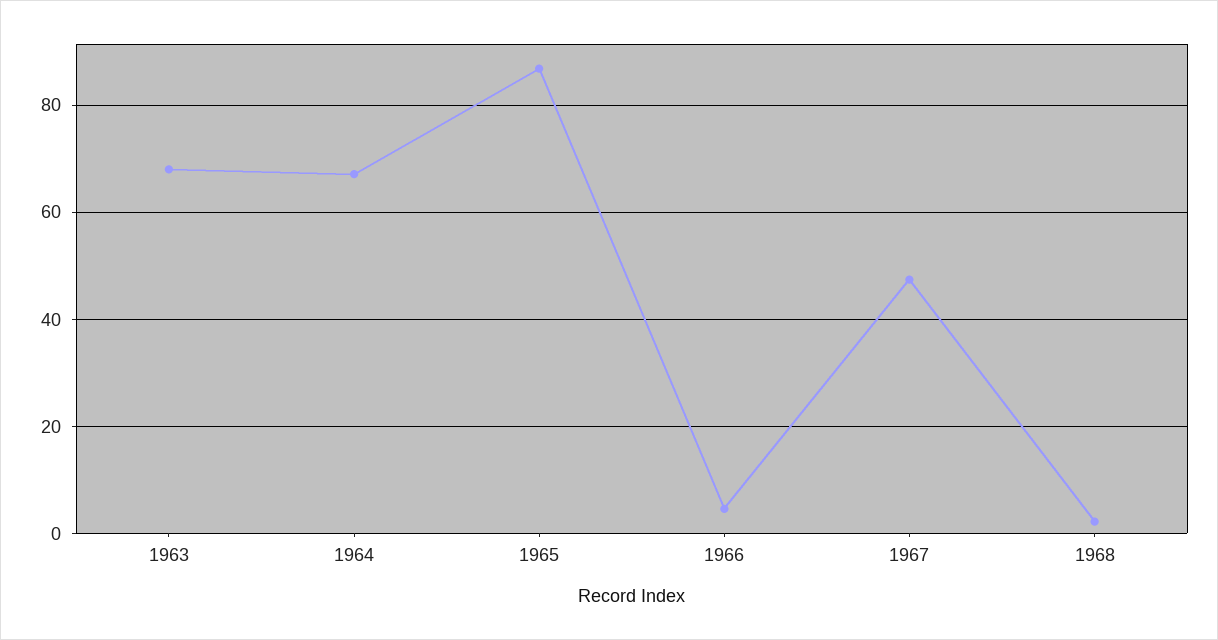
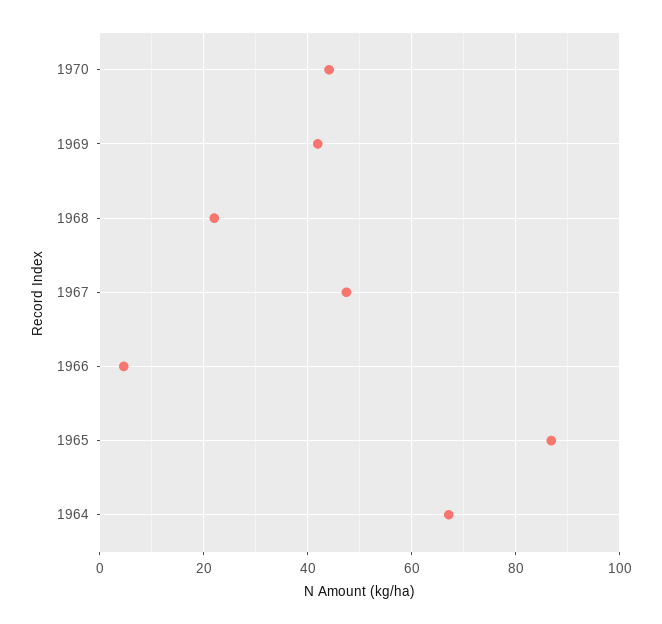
1963: 68 -> none
1968: 2 -> 22
1970: none -> 44
1969: none -> 42

